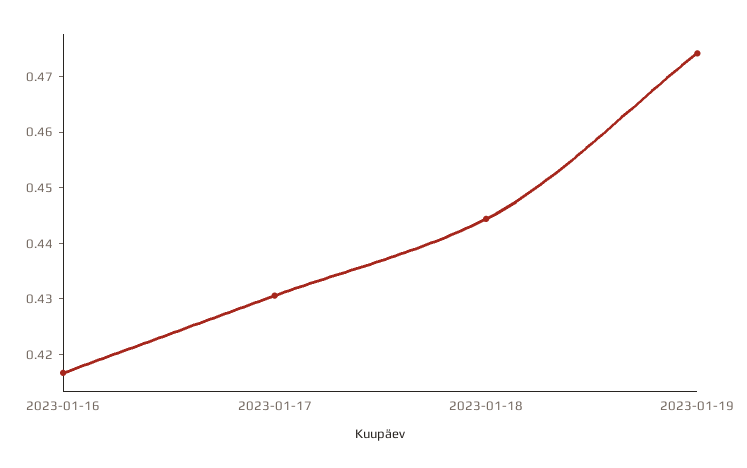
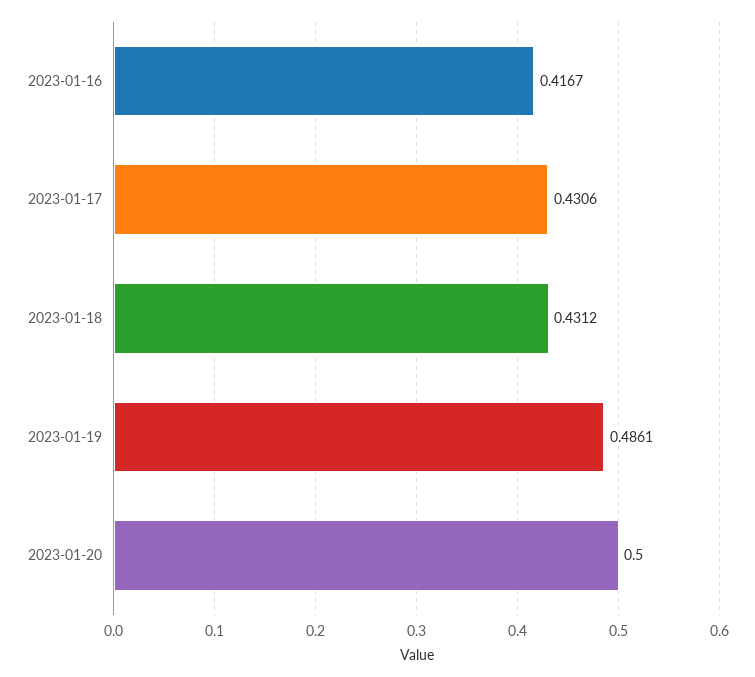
2023-01-18: 0.444 -> 0.4312
2023-01-19: 0.474 -> 0.4861
2023-01-20: none -> 0.5

